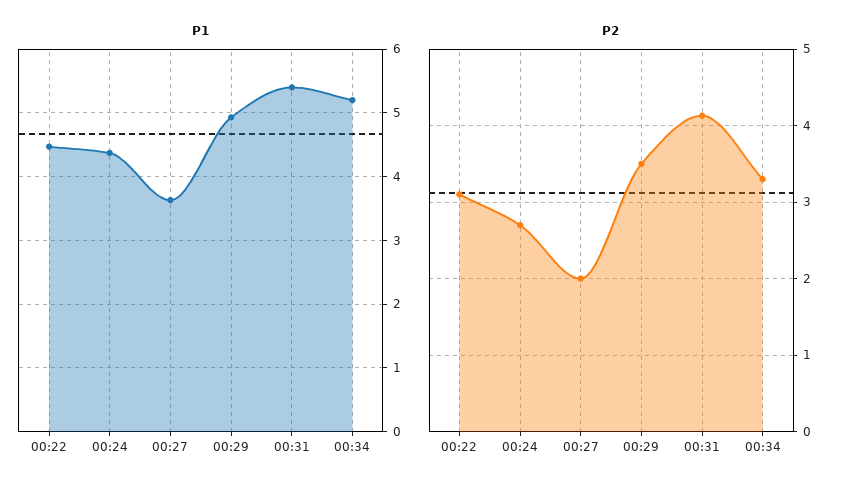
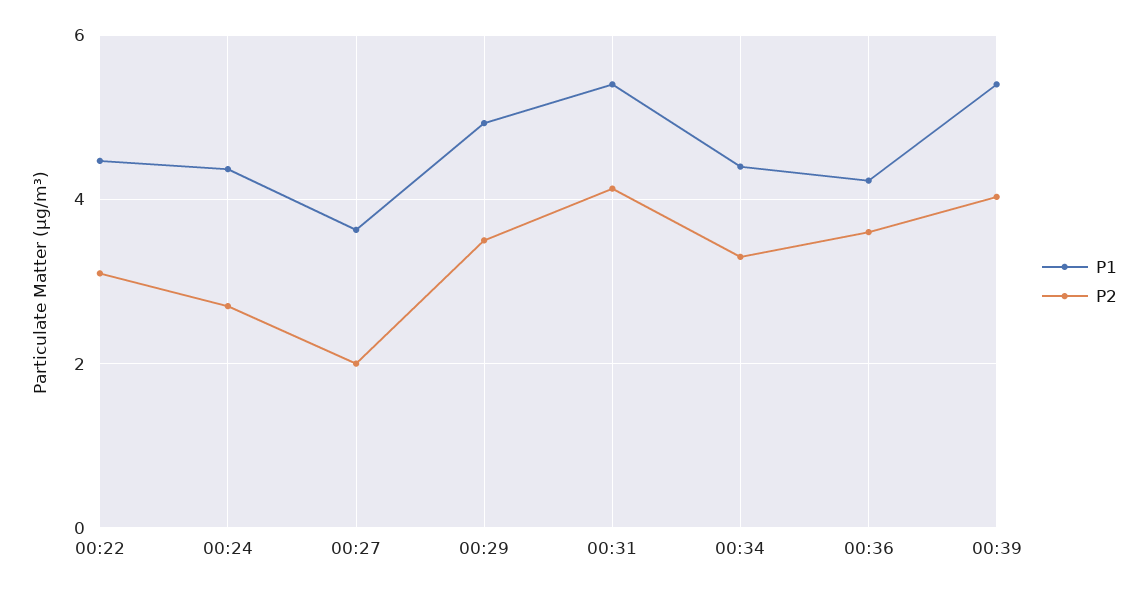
P1, 00:34: 5.2 -> 4.4
P1, 00:36: none -> 4.2
P2, 00:36: none -> 3.6
P1, 00:39: none -> 5.4
P2, 00:39: none -> 4

